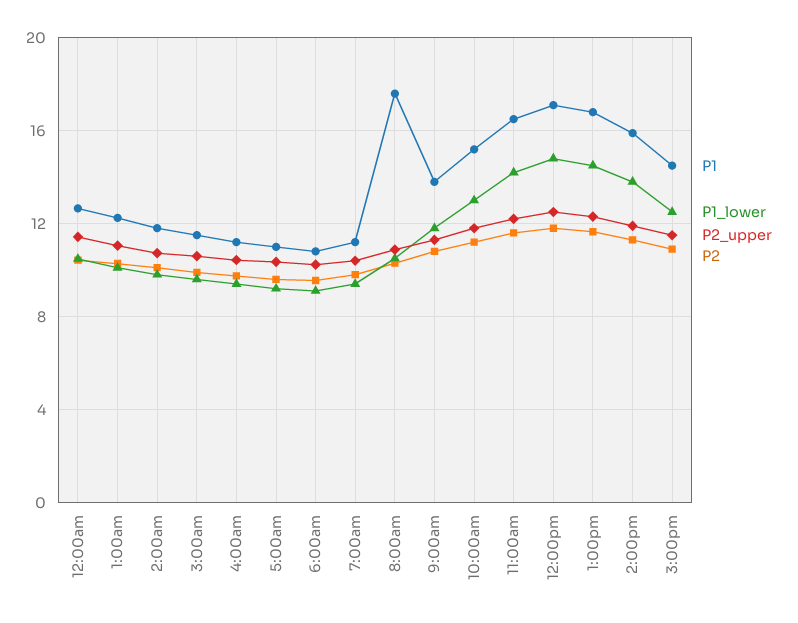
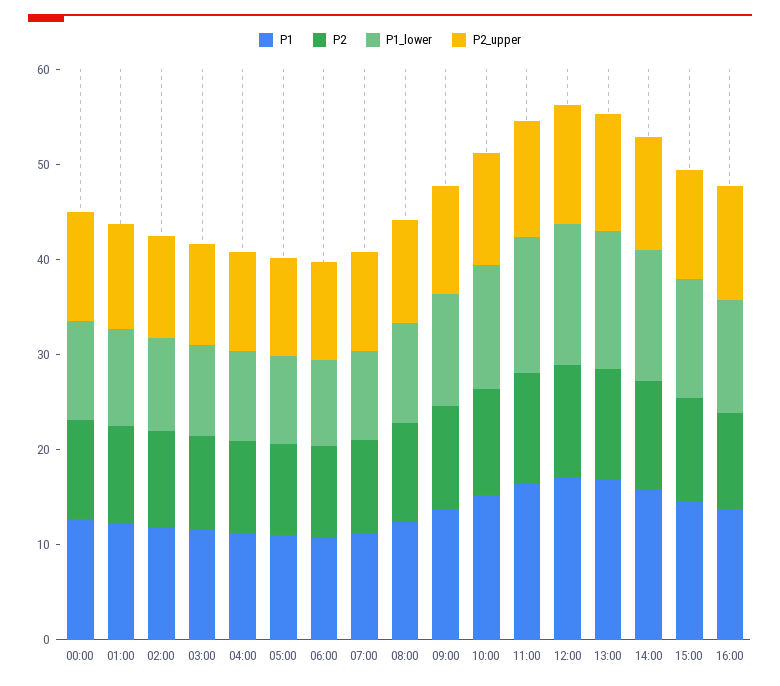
P1, 8:00am: 17.5 -> 12
P1, 16:00: none -> 14
P2, 16:00: none -> 10
P1_lower, 16:00: none -> 12
P2_upper, 16:00: none -> 12

